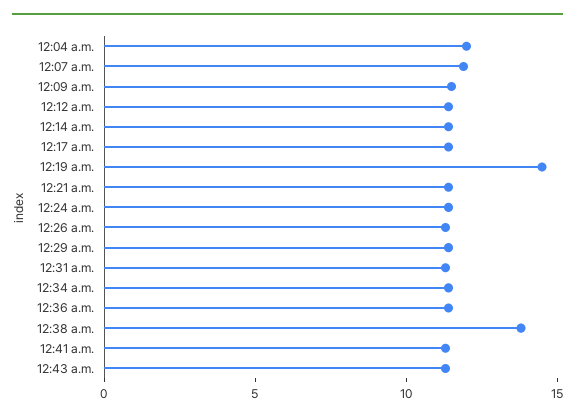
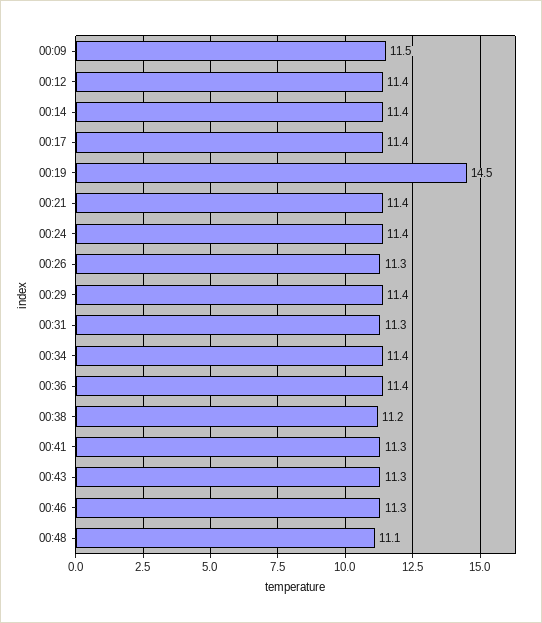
12:04 a.m.: 12 -> none
12:07 a.m.: 12 -> none
12:38 a.m.: 14 -> 11.2
00:46: none -> 11.3
00:48: none -> 11.1

